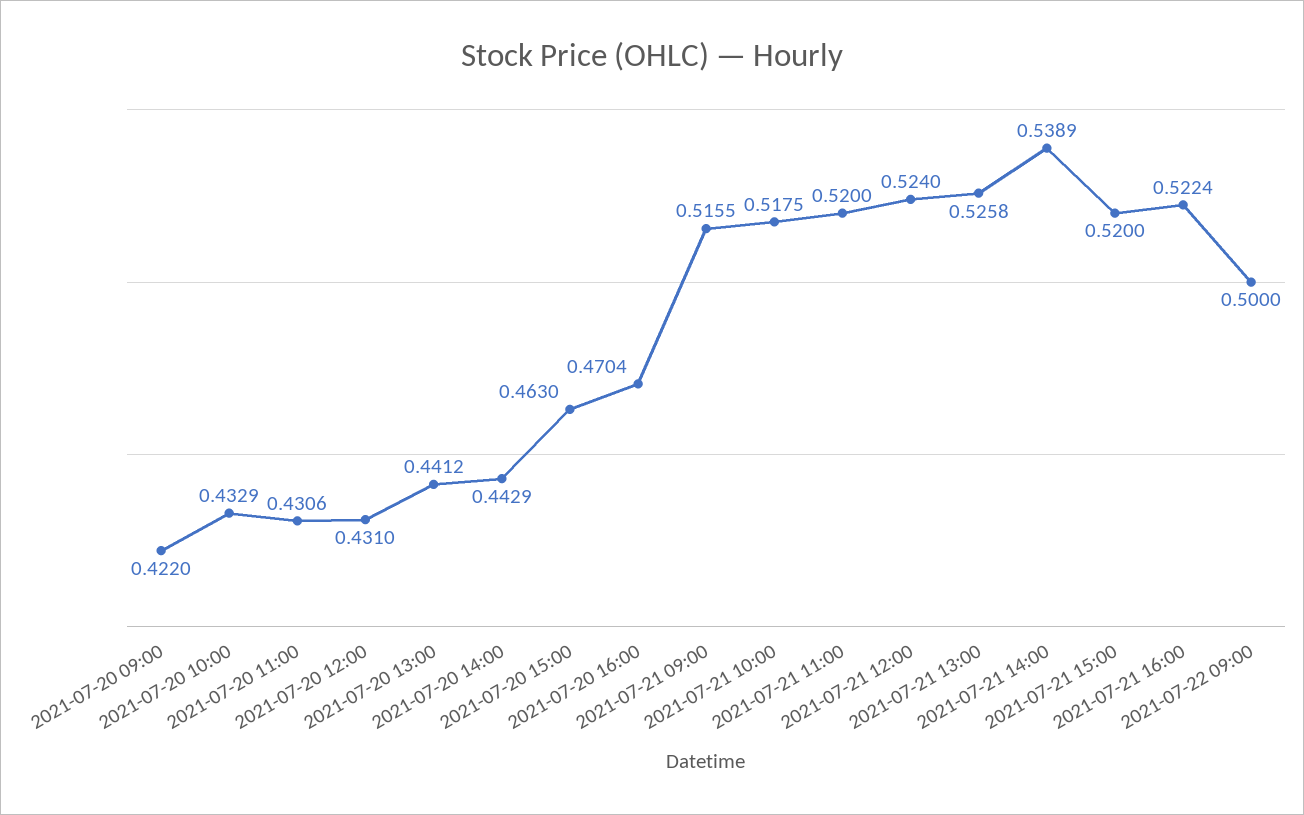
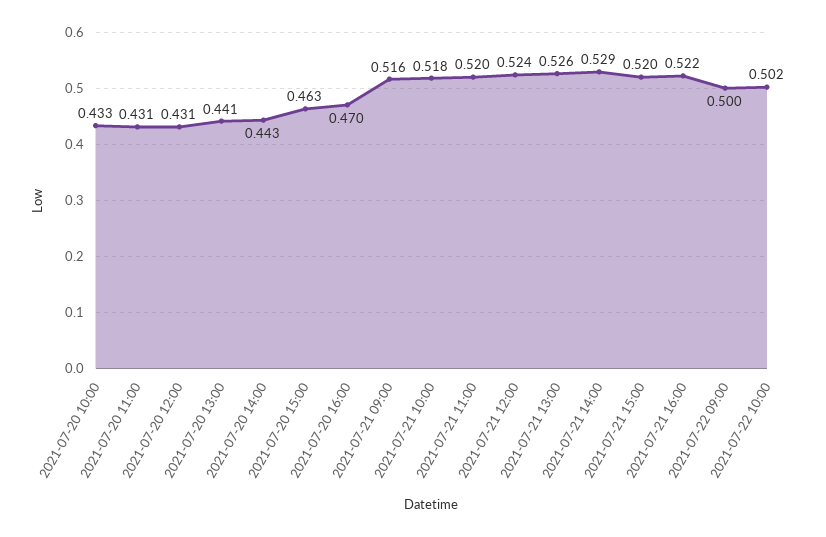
2021-07-20 09:00: 0.422 -> none
2021-07-21 14:00: 0.5389 -> 0.529
2021-07-22 10:00: none -> 0.502

